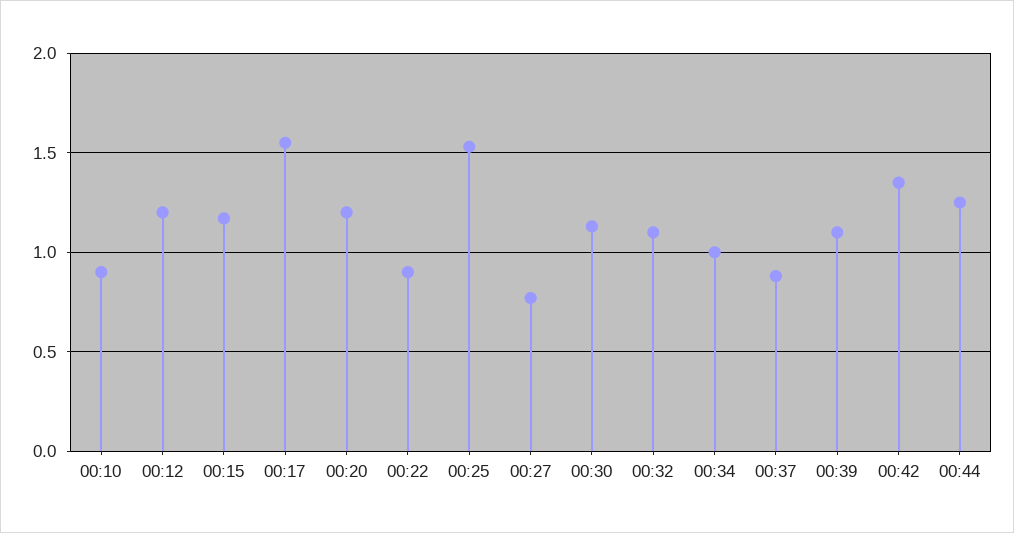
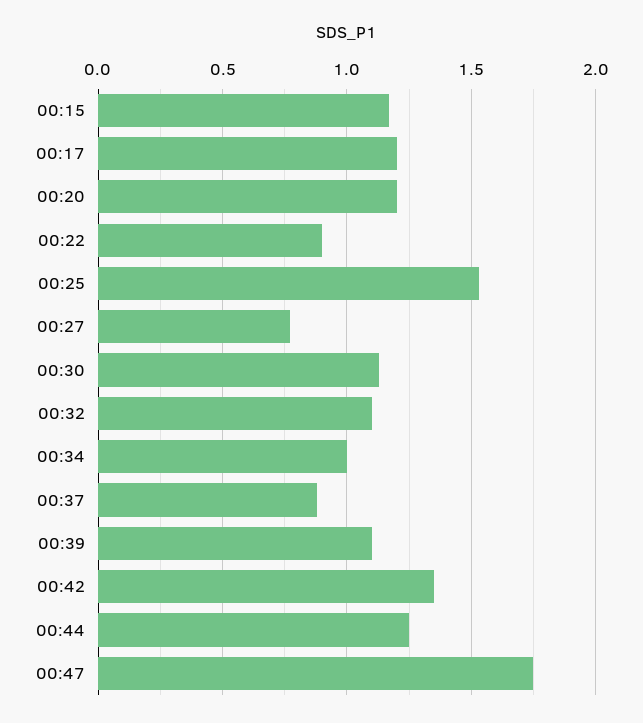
00:10: 0.9 -> none
00:12: 1.2 -> none
00:17: 1.55 -> 1.2
00:47: none -> 1.75

